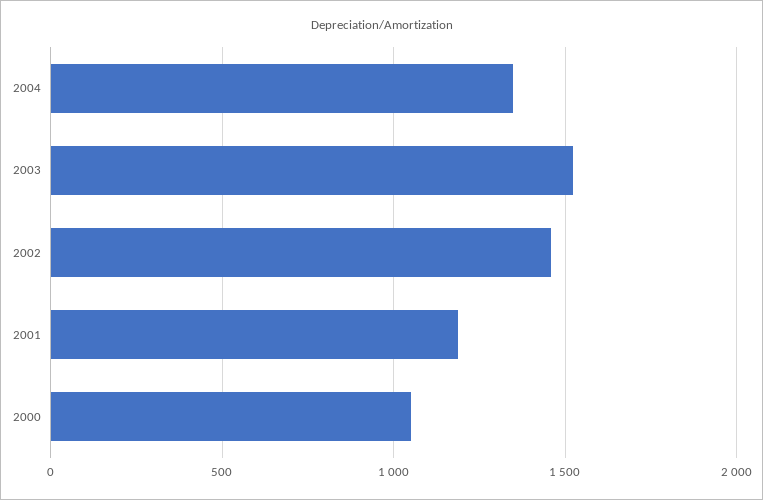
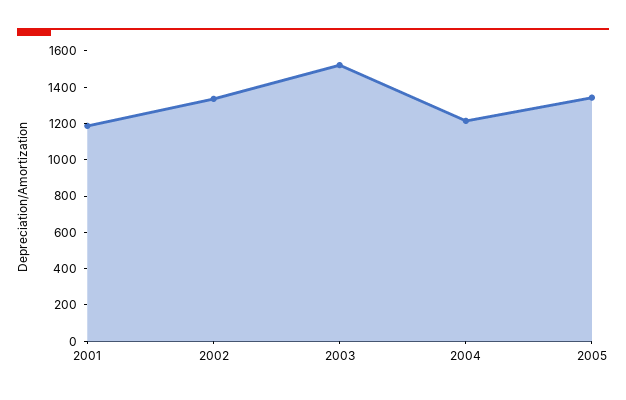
2004: 1350 -> 1200
2002: 1450 -> 1350
2000: 1050 -> none
2005: none -> 1350

